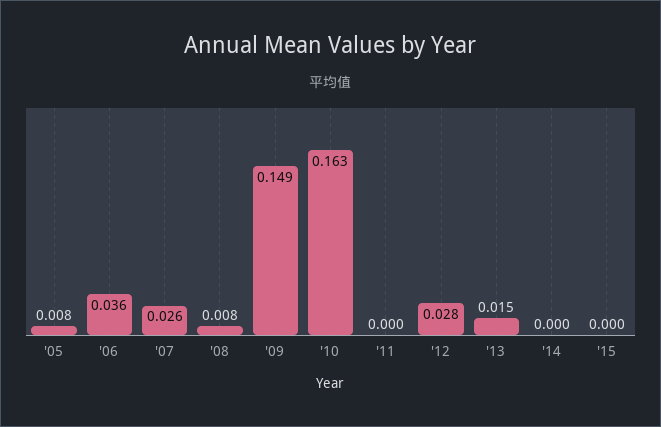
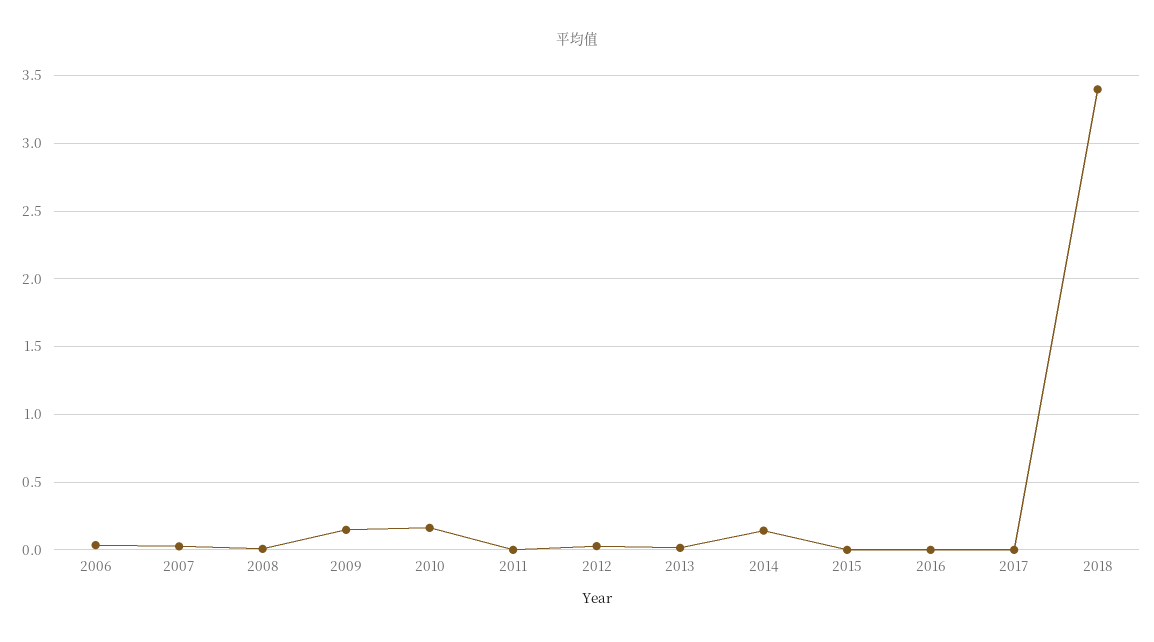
'05: 0.008 -> none
'14: 0 -> 0.15
2016: none -> 0
2017: none -> 0
2018: none -> 3.4

